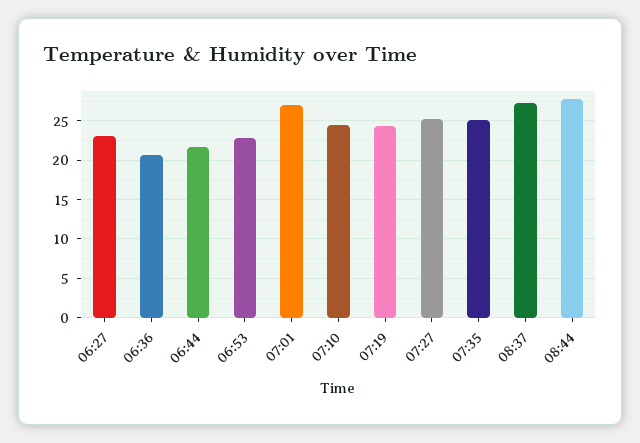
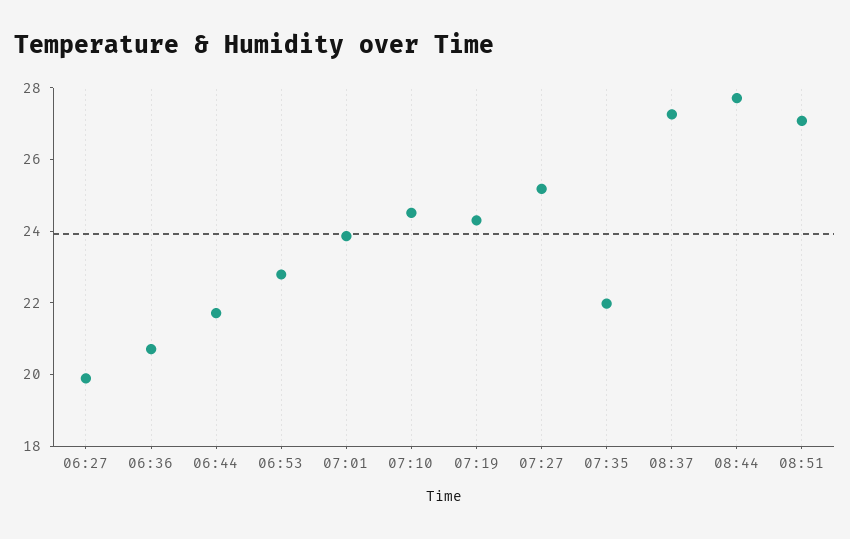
06:27: 23 -> 20
07:01: 27 -> 24
07:35: 25 -> 22
08:51: none -> 27

